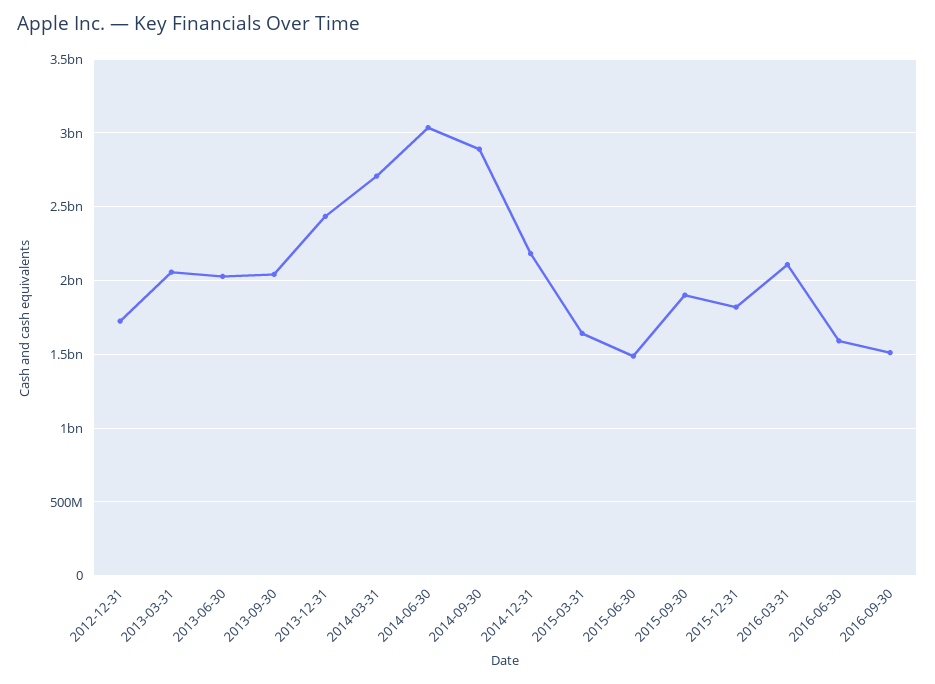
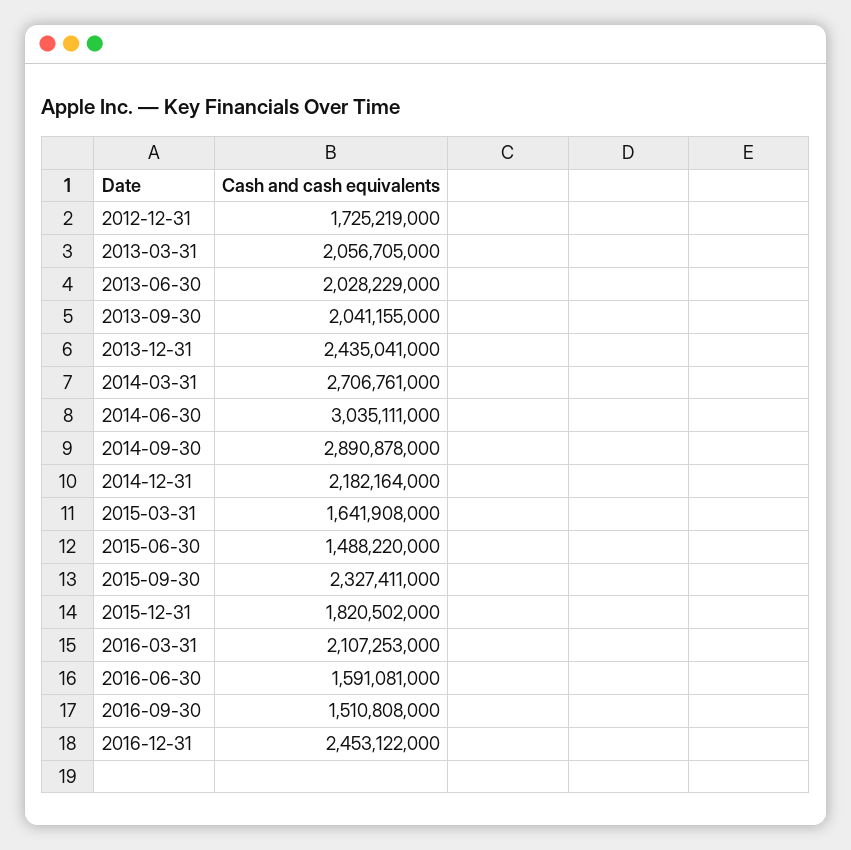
2015-09-30: 1900000000 -> 2327411000
2016-12-31: none -> 2453122000

